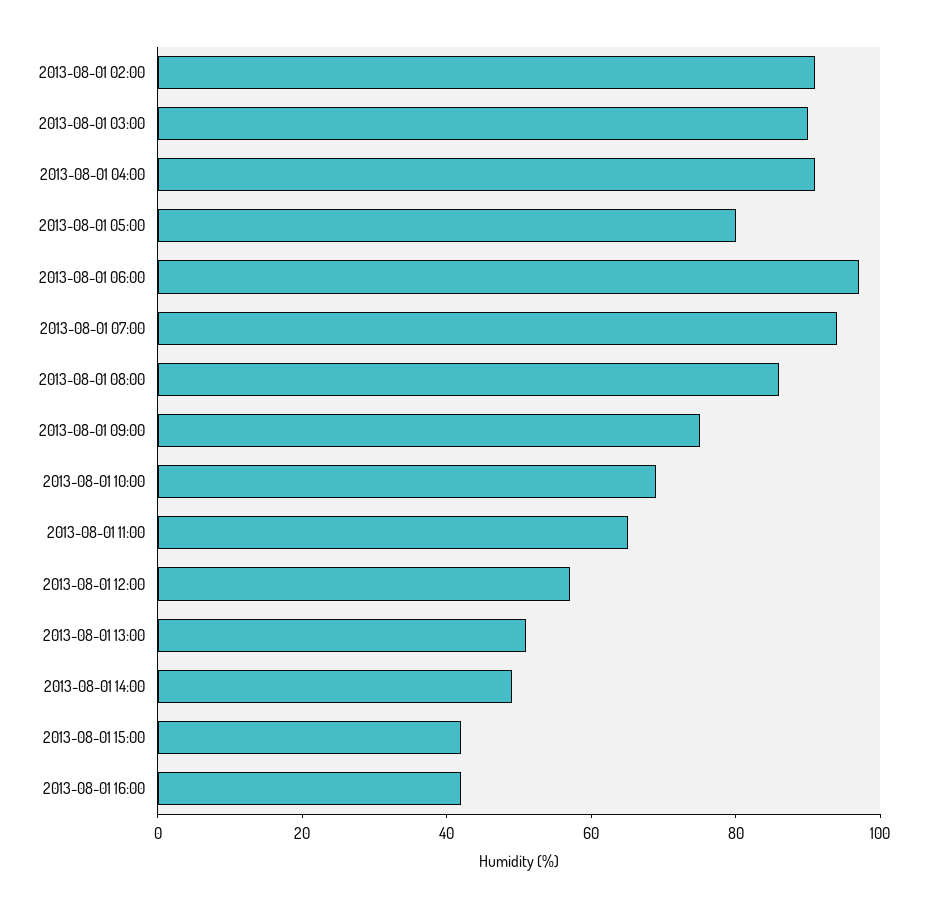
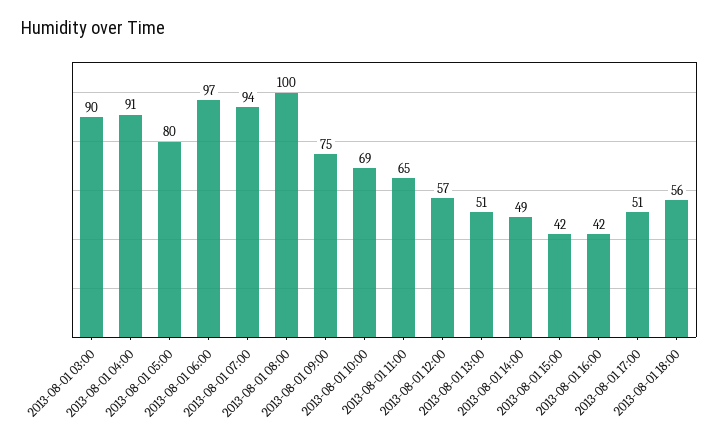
2013-08-01 02:00: 90 -> none
2013-08-01 08:00: 85 -> 100
2013-08-01 17:00: none -> 51
2013-08-01 18:00: none -> 56

